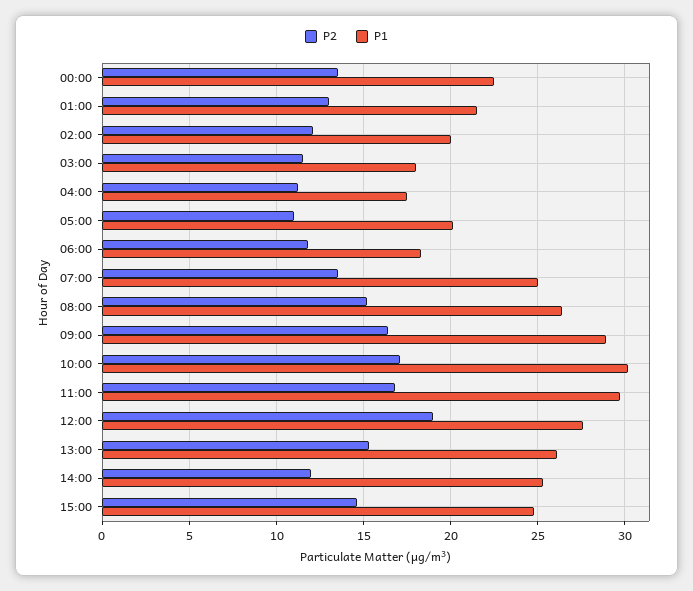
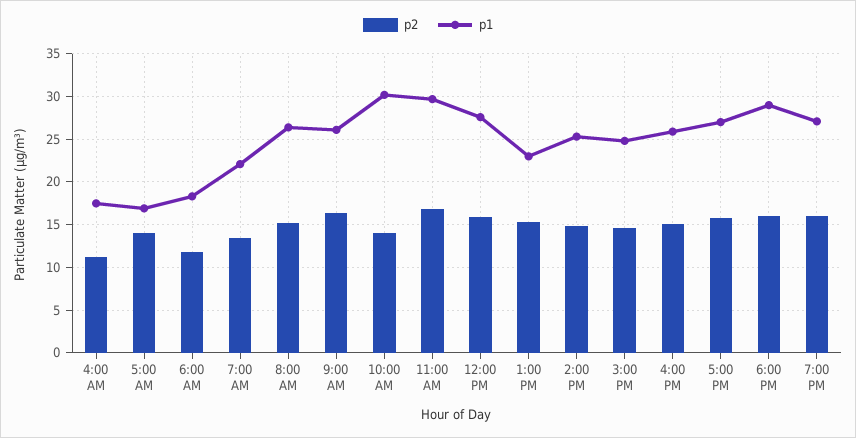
P2, 00:00: 13.5 -> none
P1, 00:00: 22.5 -> none
P2, 01:00: 13 -> none
P1, 01:00: 21.5 -> none
P2, 02:00: 12 -> none
P1, 02:00: 20 -> none
P2, 03:00: 11.5 -> none
P1, 03:00: 18 -> none
P2, 05:00: 11 -> 14
P1, 05:00: 20 -> 17
P1, 07:00: 25 -> 22
P1, 09:00: 29 -> 26
P2, 10:00: 17 -> 14
P2, 12:00: 19 -> 16
P1, 13:00: 26 -> 23
P2, 14:00: 12 -> 15
P2, 4:00 PM: none -> 15
P1, 4:00 PM: none -> 26
P2, 5:00 PM: none -> 16
P1, 5:00 PM: none -> 27
P2, 6:00 PM: none -> 16
P1, 6:00 PM: none -> 29
P2, 7:00 PM: none -> 16
P1, 7:00 PM: none -> 27

